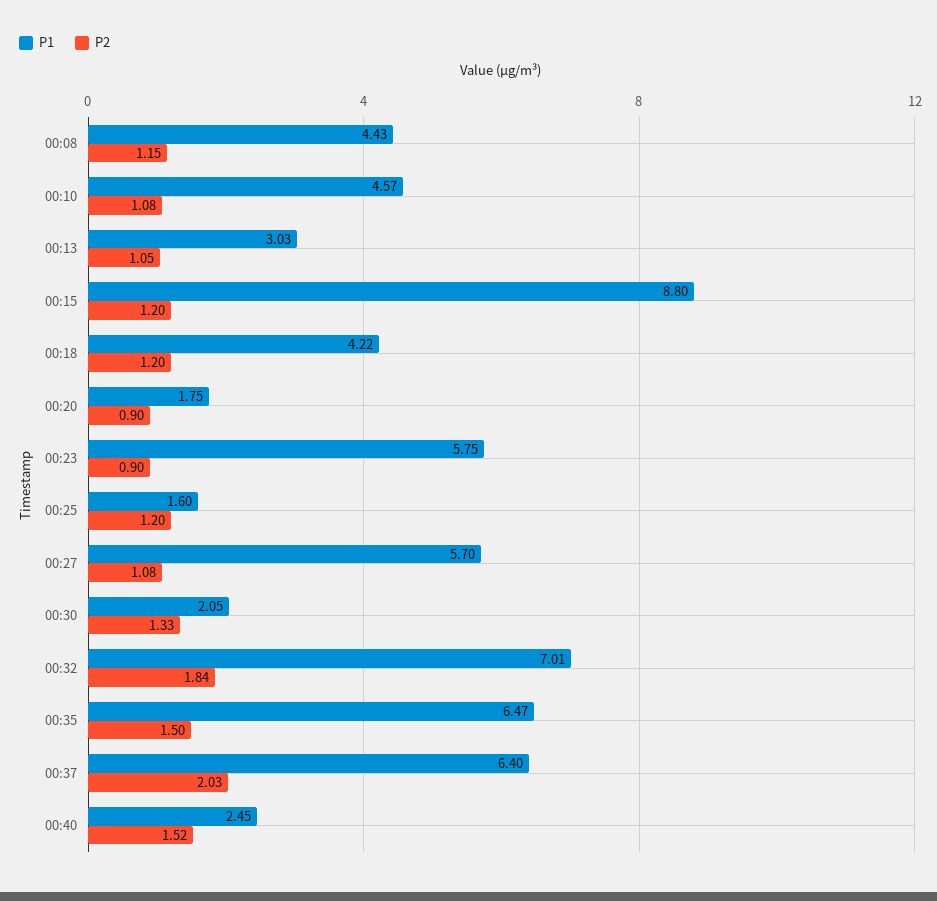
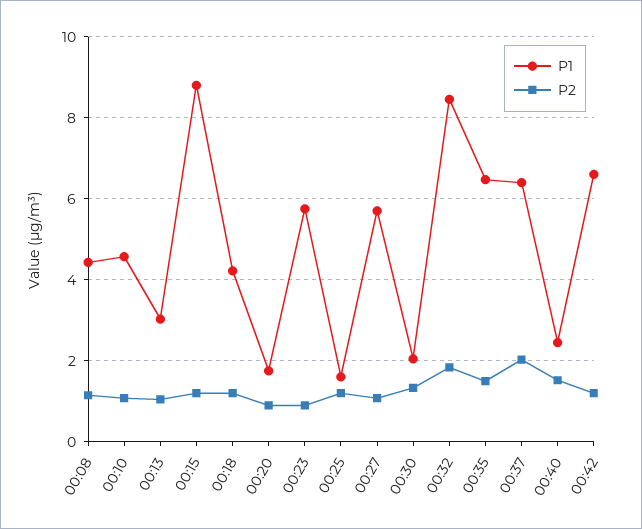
P1, 00:32: 7.01 -> 8.4
P1, 00:42: none -> 6.6
P2, 00:42: none -> 1.2

